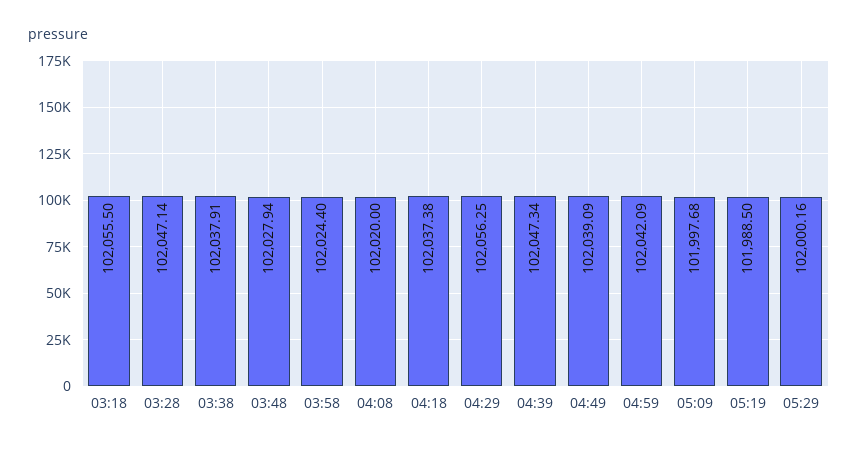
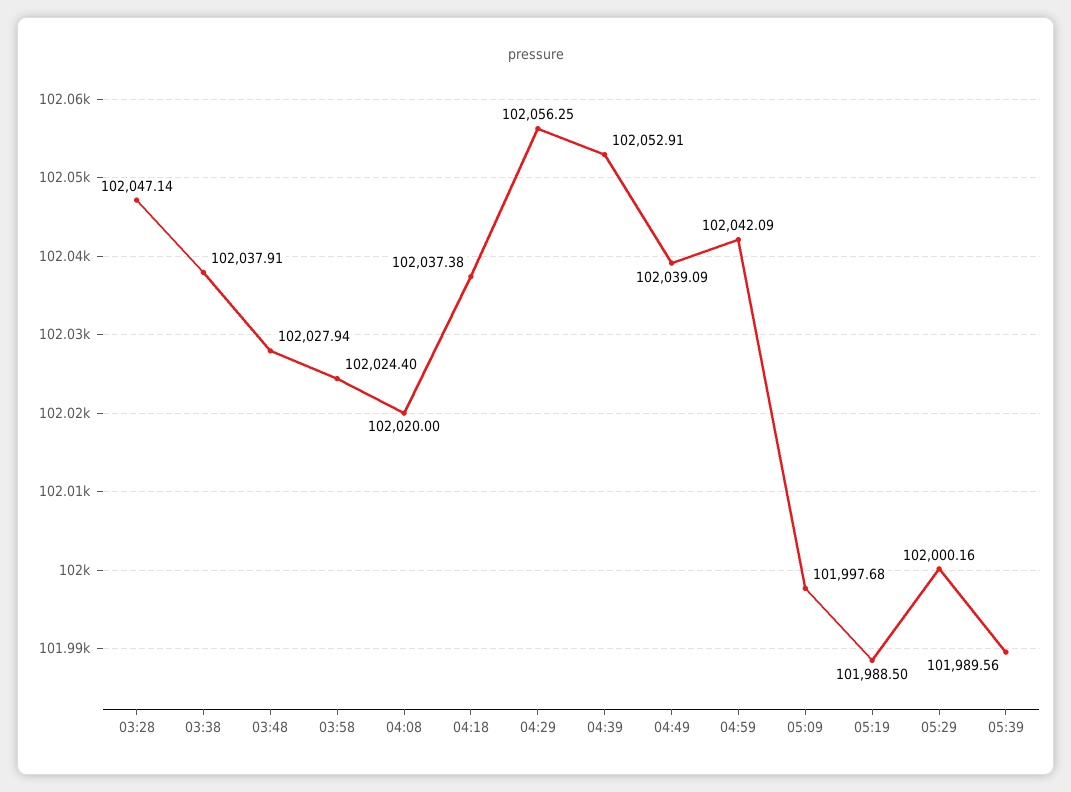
03:18: 102055.5 -> none
04:39: 102047.34 -> 102052.91
05:39: none -> 101989.56

